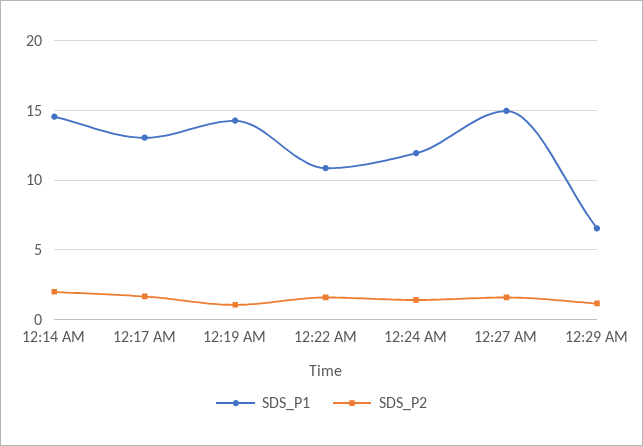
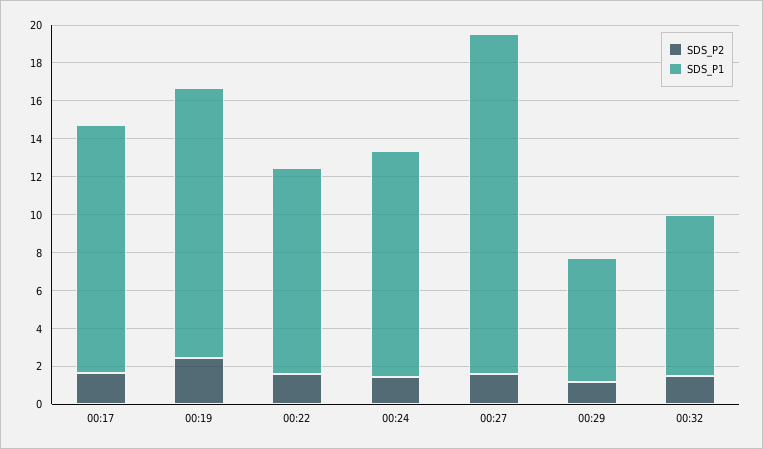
SDS_P1, 12:14 AM: 14.5 -> none
SDS_P2, 12:14 AM: 2 -> none
SDS_P2, 12:19 AM: 1 -> 2.5
SDS_P1, 12:27 AM: 15 -> 18
SDS_P2, 00:32: none -> 1.5
SDS_P1, 00:32: none -> 8.5

